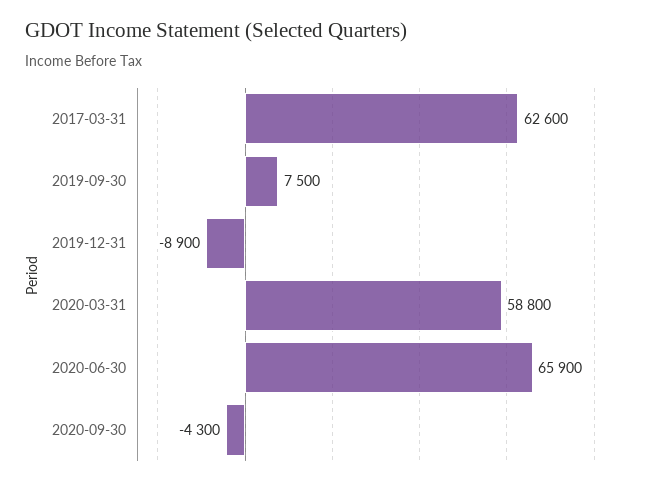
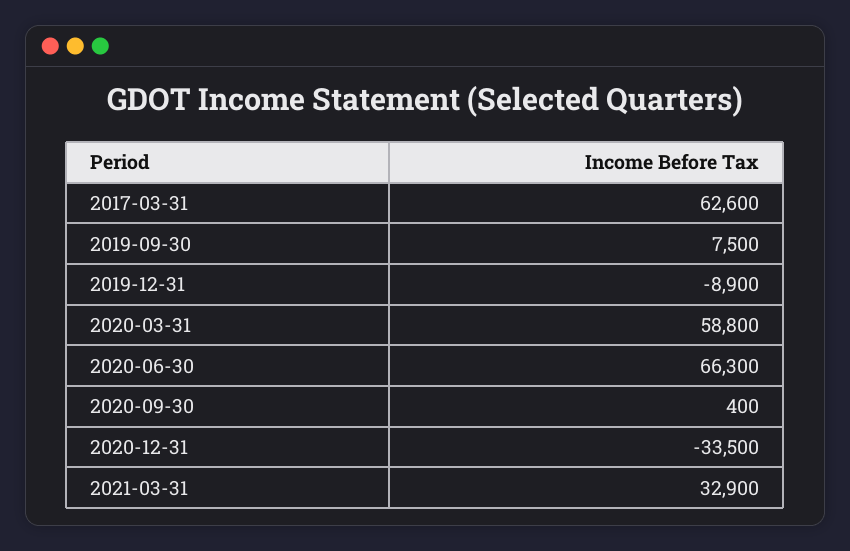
2020-06-30: 65900 -> 66300
2020-09-30: -4300 -> 400
2020-12-31: none -> -33500
2021-03-31: none -> 32900

